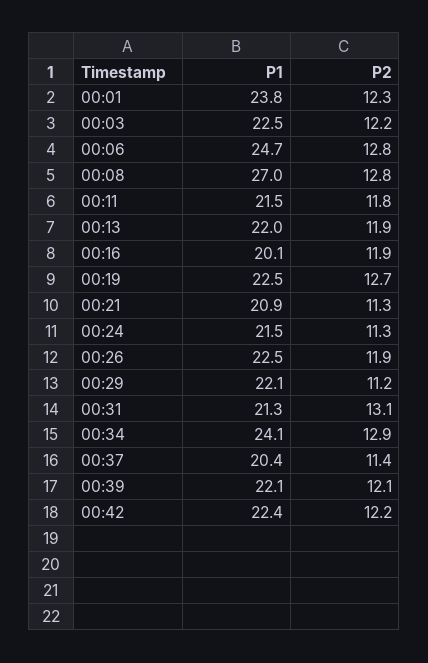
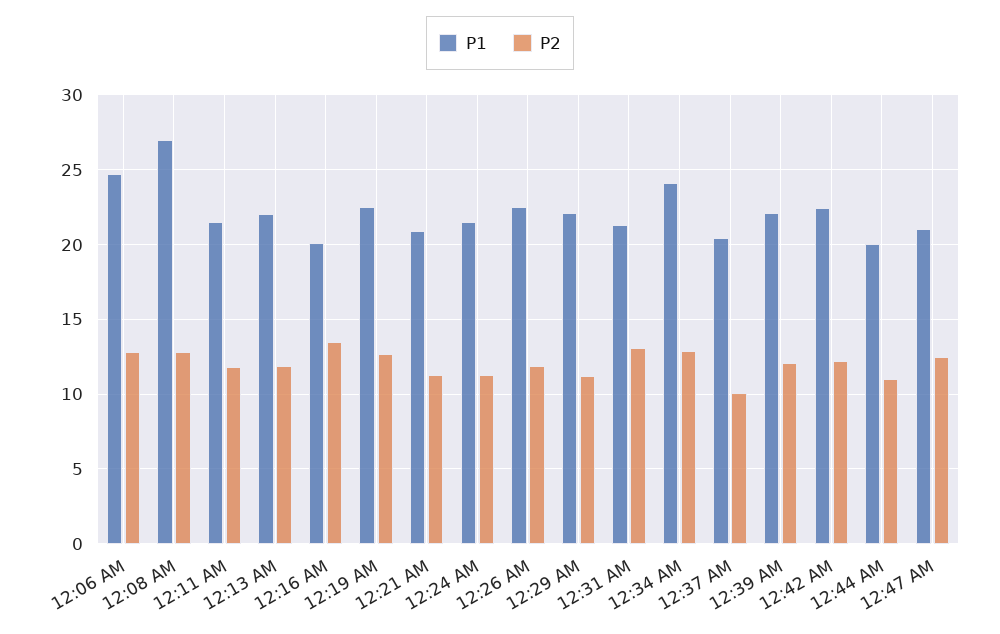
P1, 00:01: 23.8 -> none
P2, 00:01: 12.3 -> none
P1, 00:03: 22.5 -> none
P2, 00:03: 12.2 -> none
P2, 00:16: 11.9 -> 13.5
P2, 00:37: 11.4 -> 10
P1, 12:44 AM: none -> 20
P2, 12:44 AM: none -> 11
P1, 12:47 AM: none -> 21
P2, 12:47 AM: none -> 12.5

